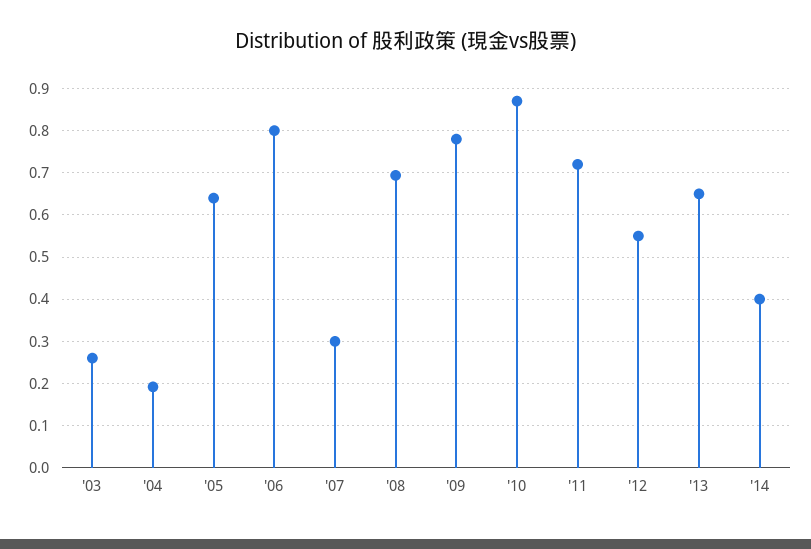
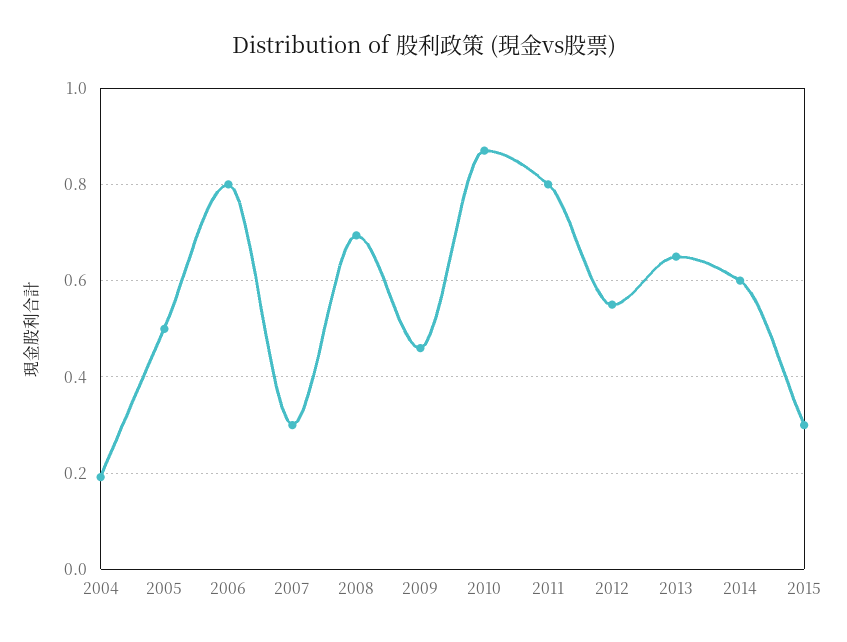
'03: 0.26 -> none
'05: 0.64 -> 0.5
'09: 0.78 -> 0.46
'11: 0.72 -> 0.8
'14: 0.4 -> 0.6
2015: none -> 0.3

